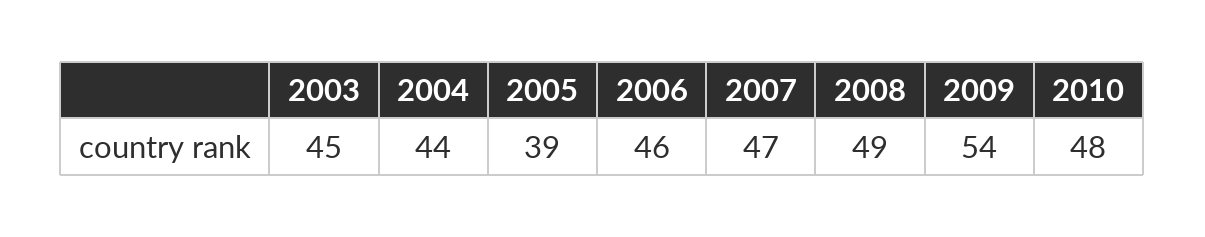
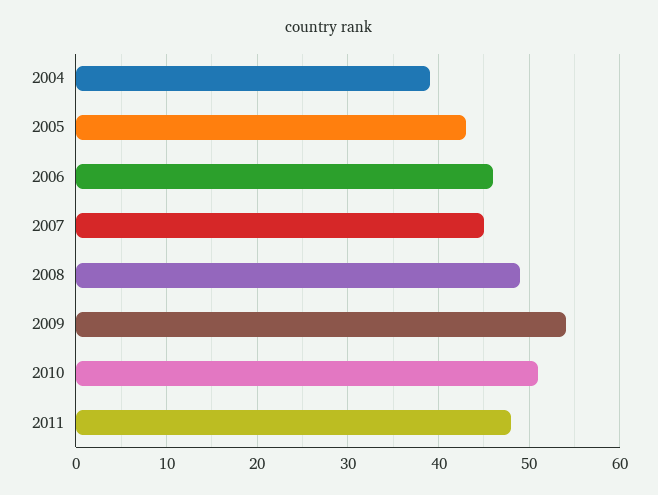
2003: 45 -> none
2004: 44 -> 39
2005: 39 -> 43
2007: 47 -> 45
2010: 48 -> 51
2011: none -> 48

